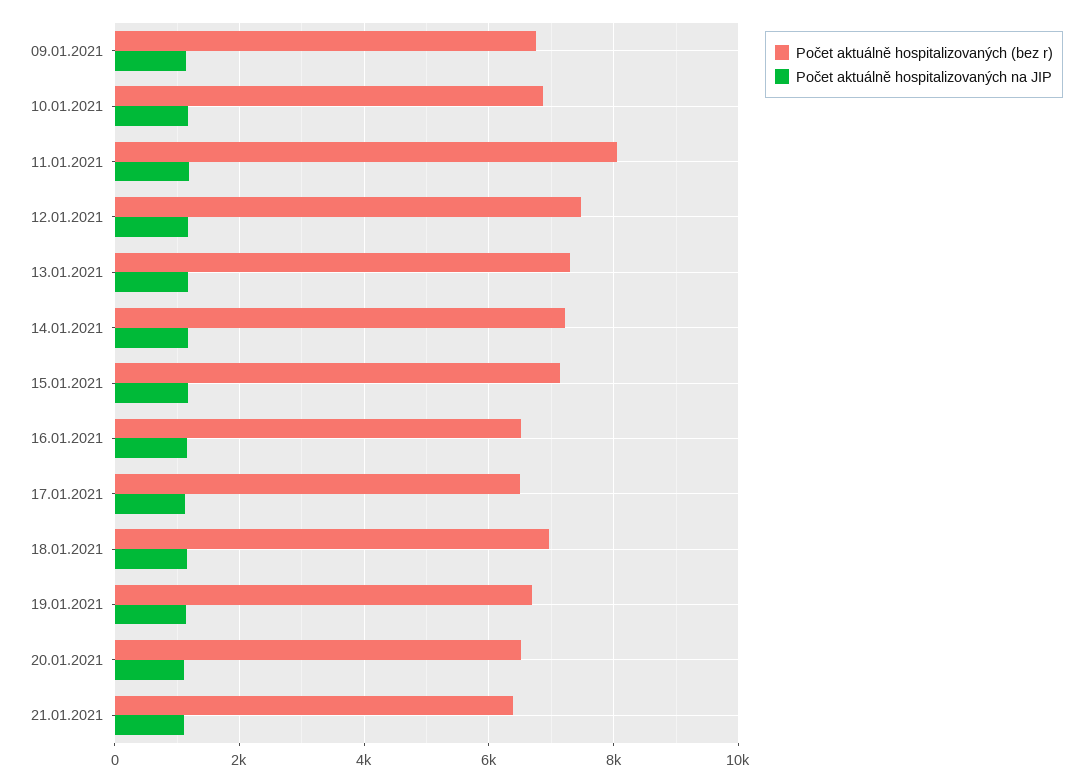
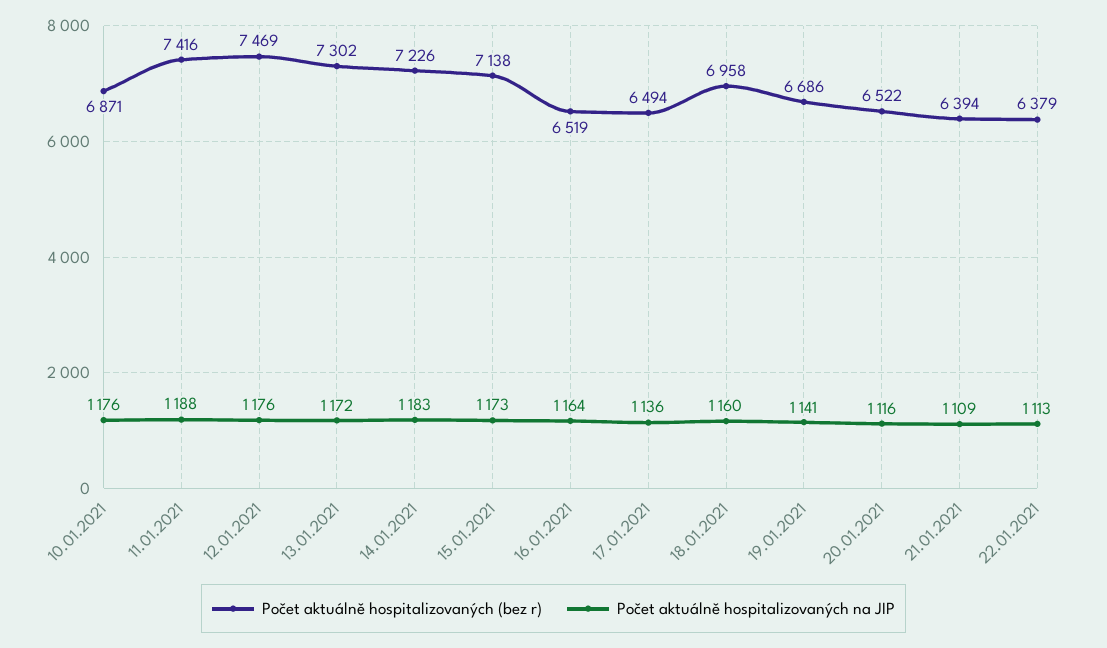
Počet aktuálně hospitalizovaných (bez r), 09.01.2021: 6800 -> none
Počet aktuálně hospitalizovaných na JIP, 09.01.2021: 1200 -> none
Počet aktuálně hospitalizovaných (bez r), 11.01.2021: 8000 -> 7416
Počet aktuálně hospitalizovaných (bez r), 22.01.2021: none -> 6379
Počet aktuálně hospitalizovaných na JIP, 22.01.2021: none -> 1113

